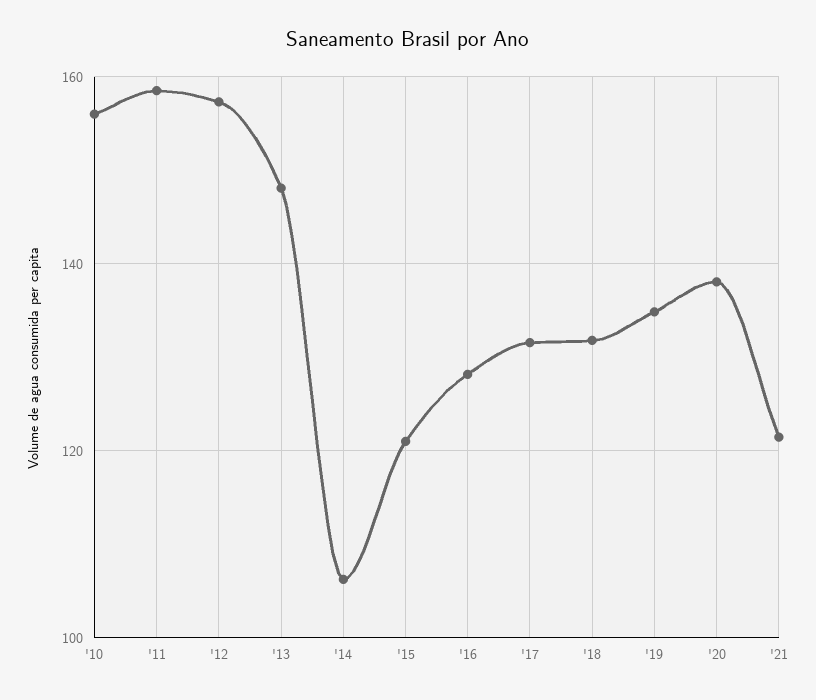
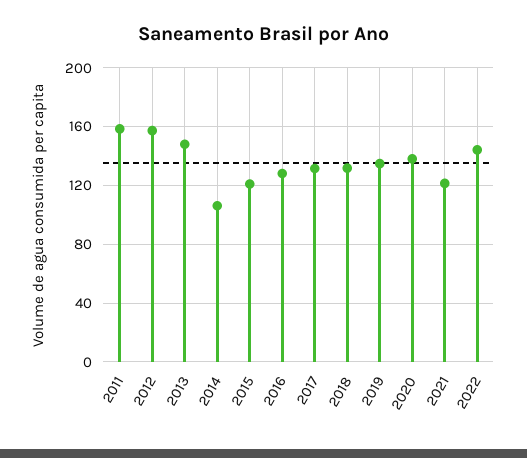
'10: 156 -> none
2022: none -> 145

